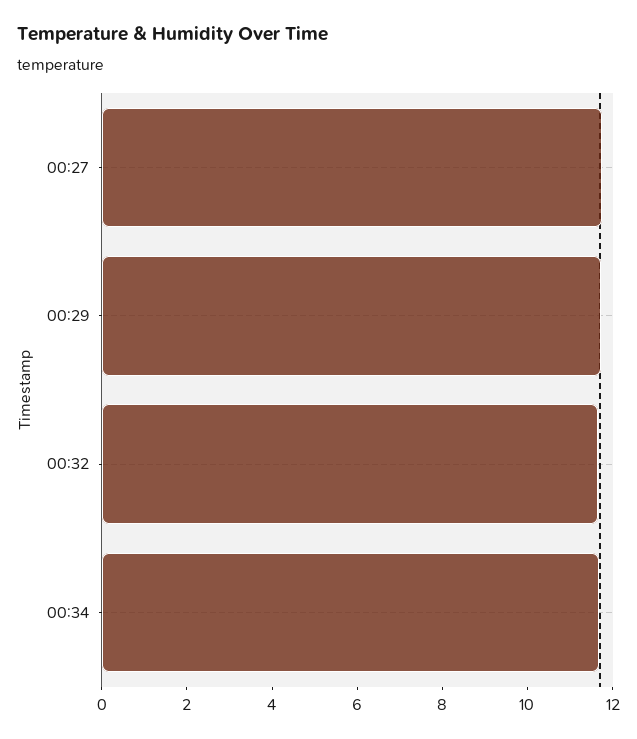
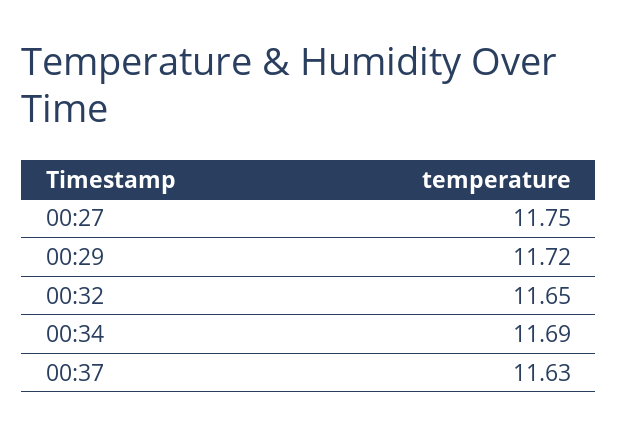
00:37: none -> 11.63

